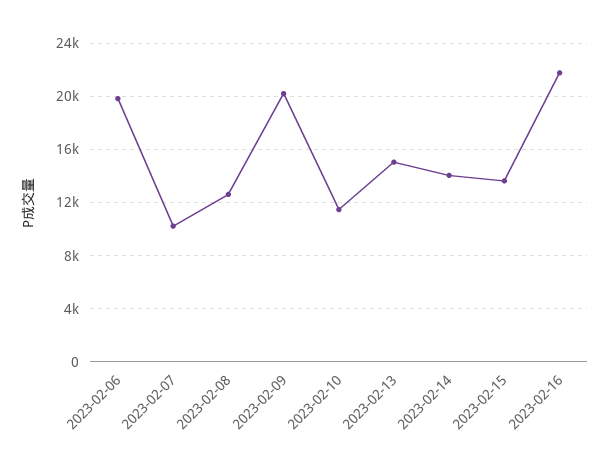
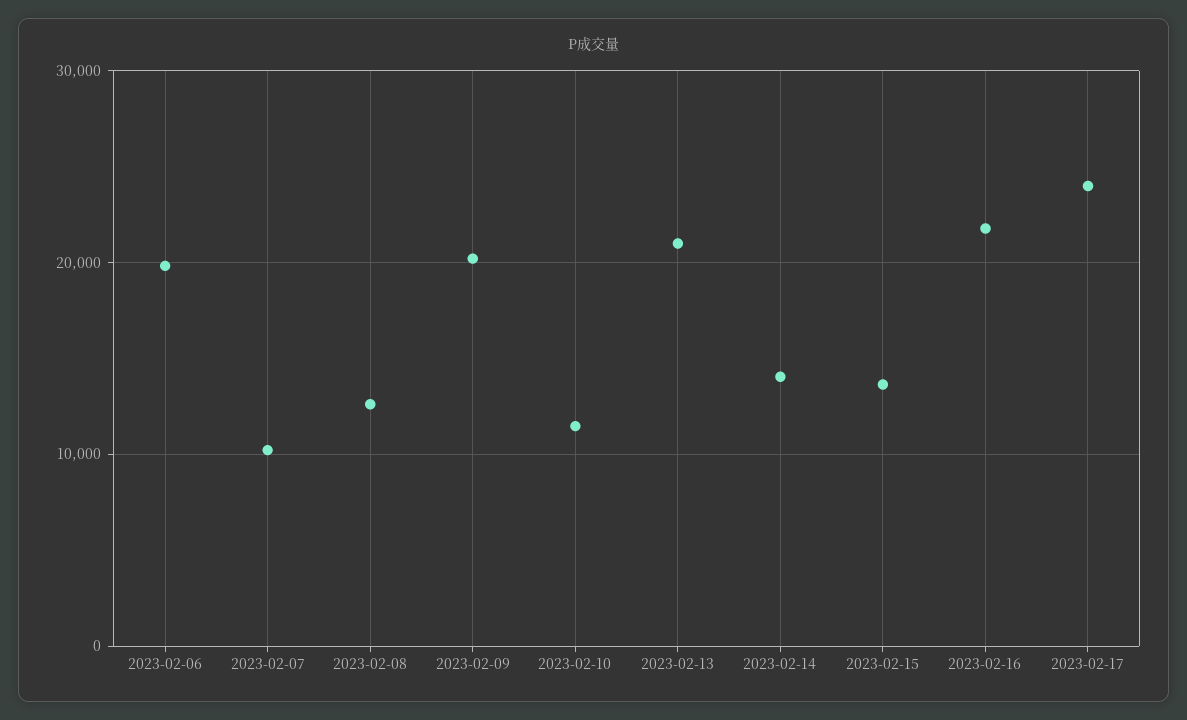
2023-02-13: 15000 -> 21000
2023-02-17: none -> 24000

